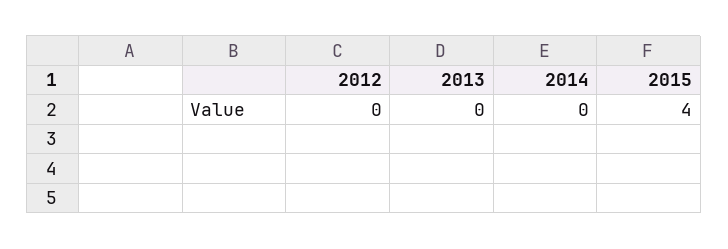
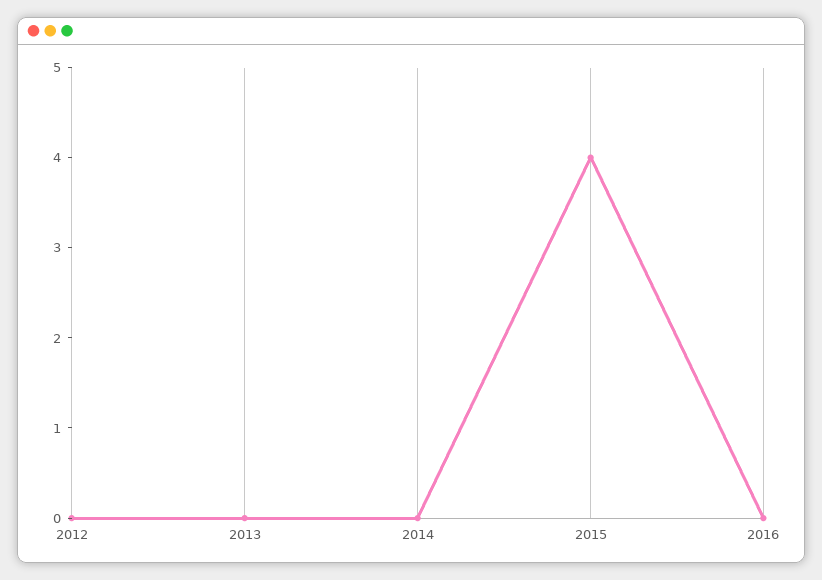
2016: none -> 0

